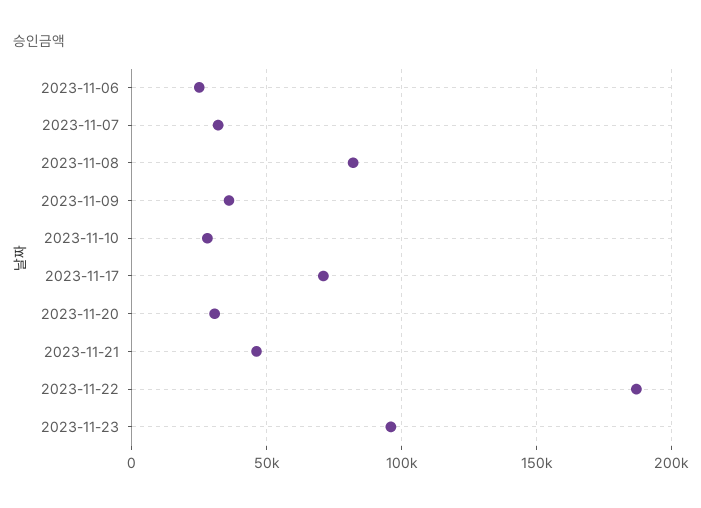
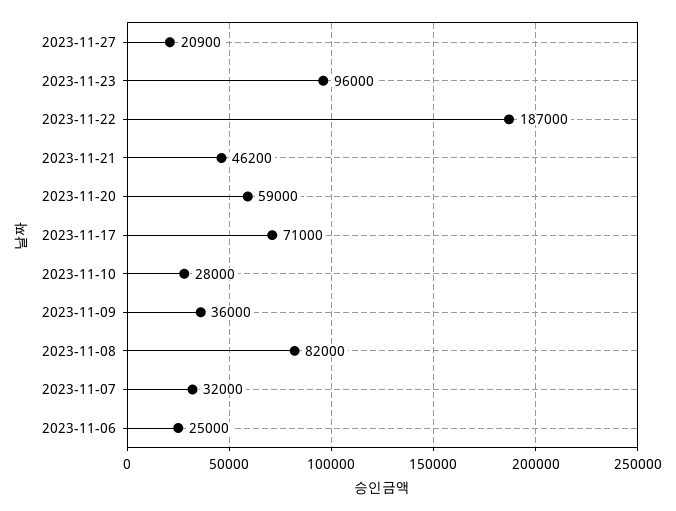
2023-11-20: 30000 -> 59000
2023-11-27: none -> 20900

